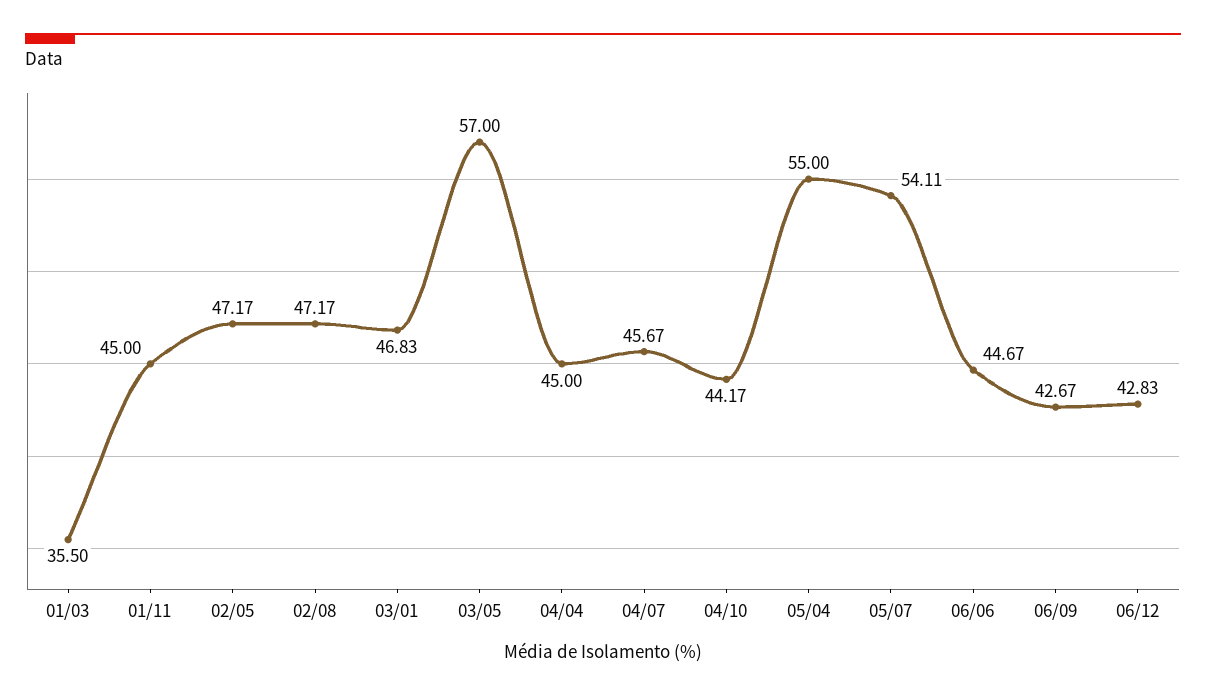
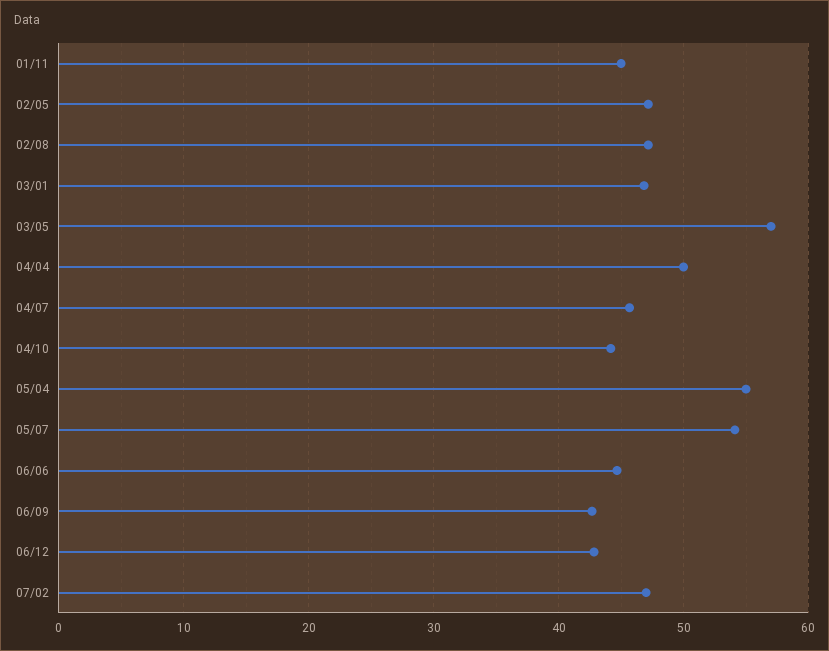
01/03: 35.5 -> none
04/04: 45 -> 50
07/02: none -> 47

